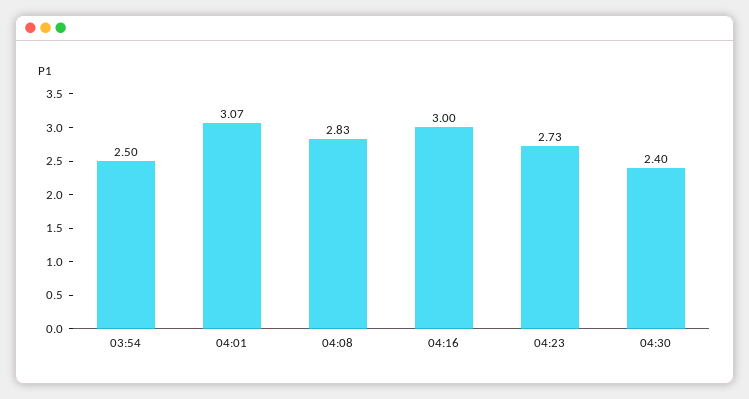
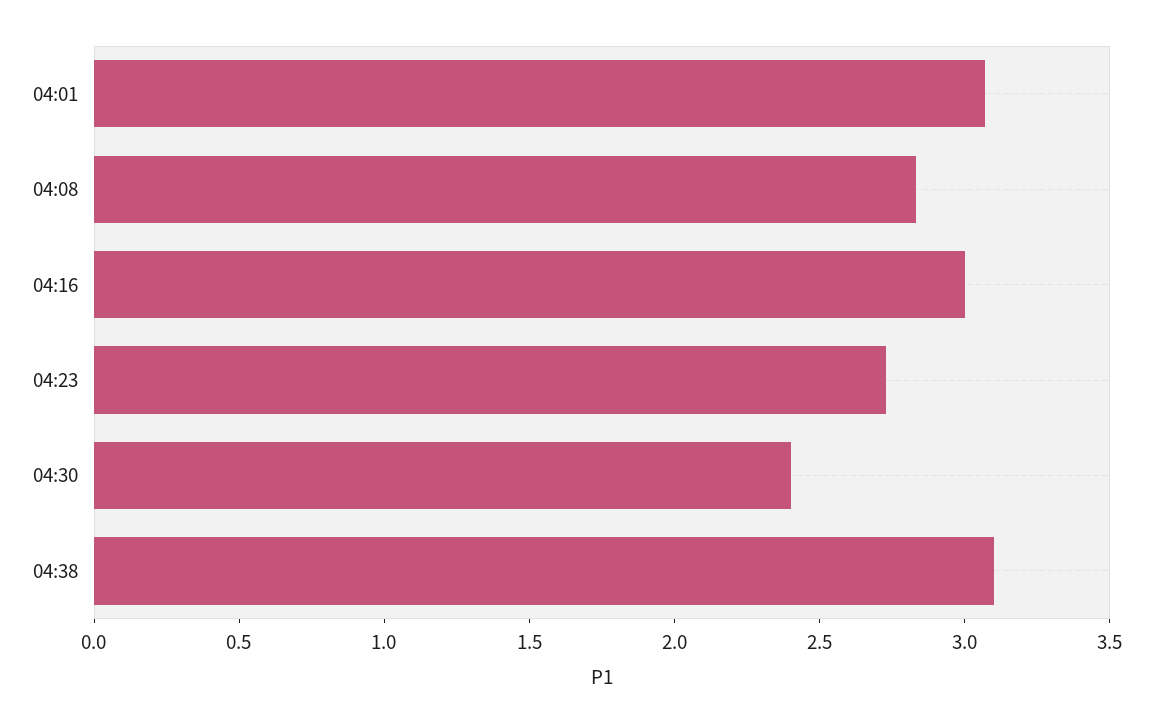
03:54: 2.5 -> none
04:38: none -> 3.1

